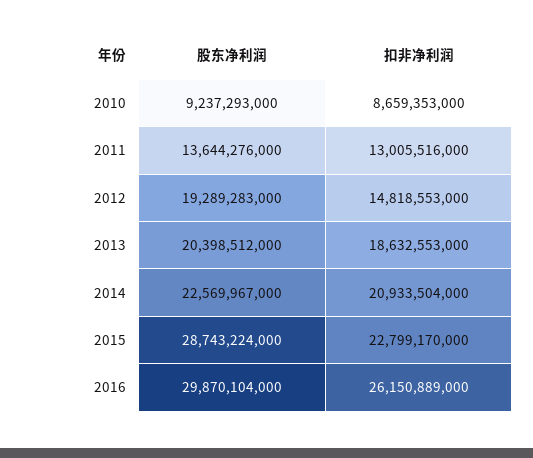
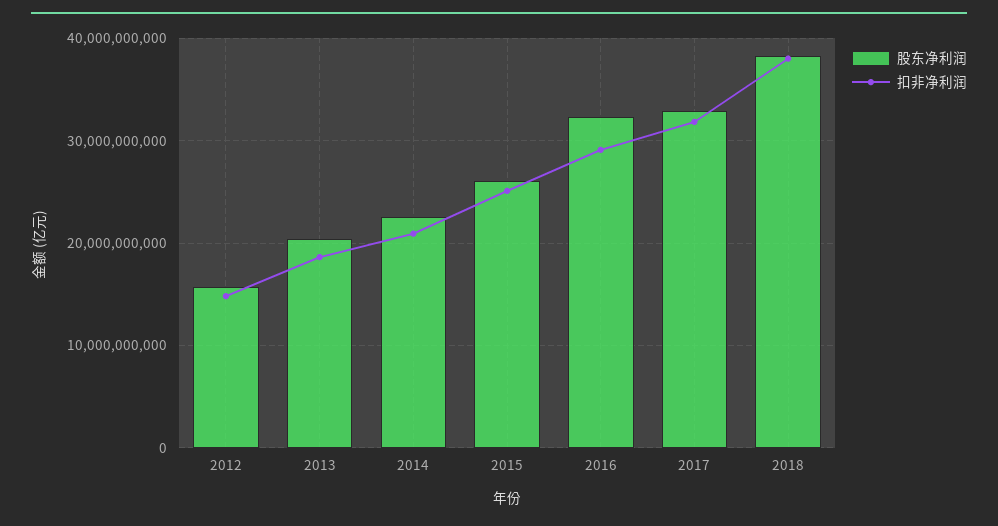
股东净利润, 2010: 9237293000 -> none
扣非净利润, 2010: 8659353000 -> none
股东净利润, 2011: 13644276000 -> none
扣非净利润, 2011: 13005516000 -> none
股东净利润, 2012: 19289283000 -> 16000000000
股东净利润, 2015: 28743224000 -> 26000000000
扣非净利润, 2015: 22799170000 -> 25000000000
股东净利润, 2016: 29870104000 -> 32000000000
扣非净利润, 2016: 26150889000 -> 29000000000
股东净利润, 2017: none -> 33000000000
扣非净利润, 2017: none -> 32000000000
股东净利润, 2018: none -> 38000000000
扣非净利润, 2018: none -> 38000000000

